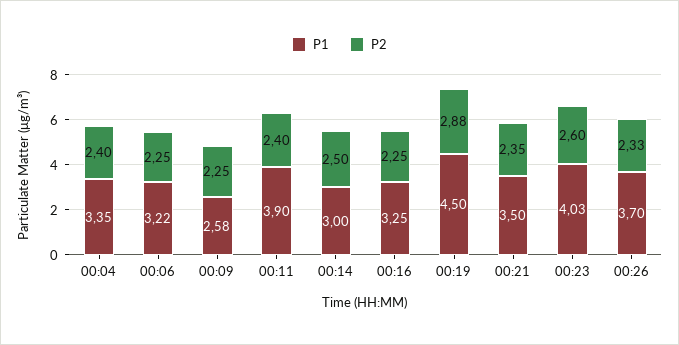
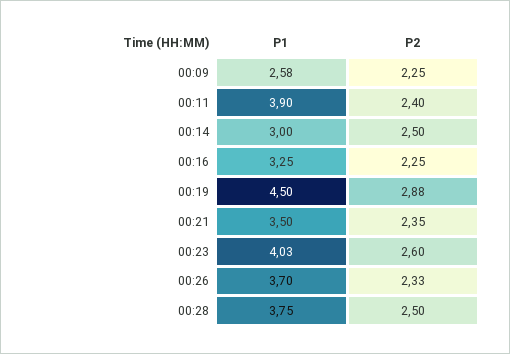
P1, 00:04: 3.35 -> none
P2, 00:04: 2.4 -> none
P1, 00:06: 3.22 -> none
P2, 00:06: 2.25 -> none
P1, 00:28: none -> 3.75
P2, 00:28: none -> 2.5

